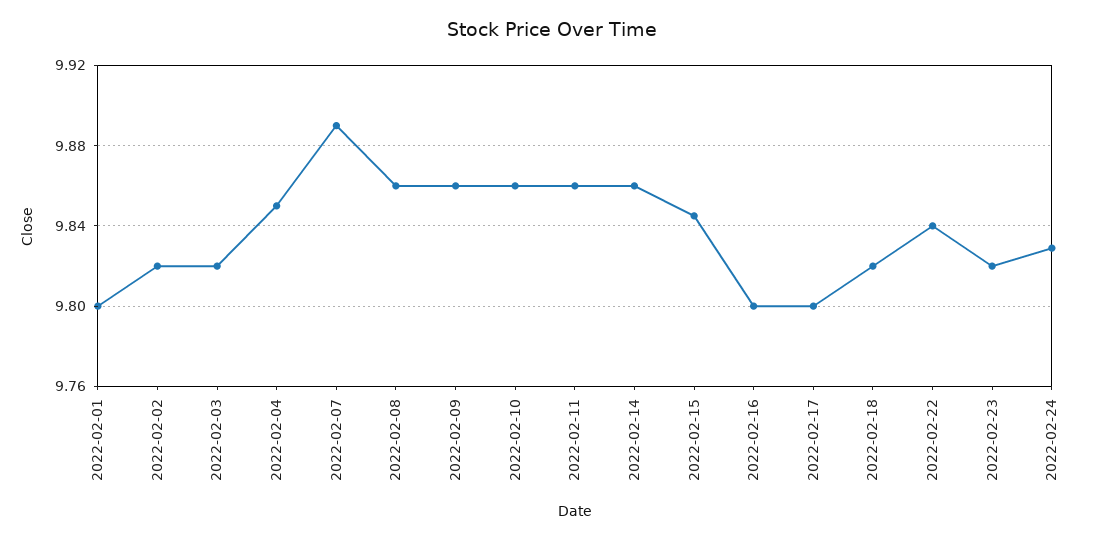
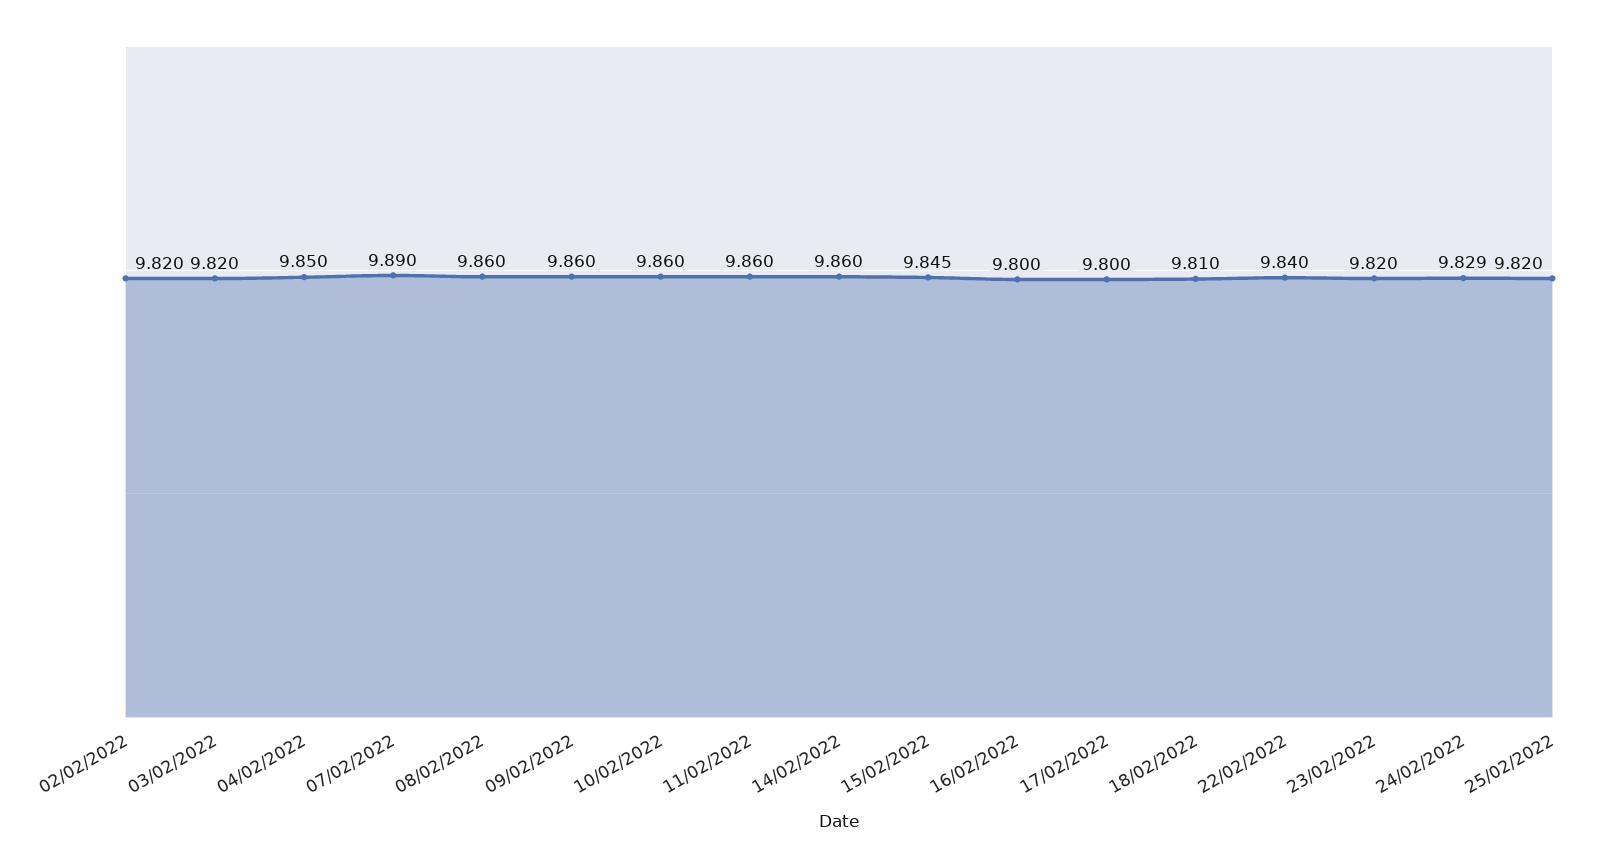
2022-02-01: 9.8 -> none
2022-02-18: 9.82 -> 9.81
25/02/2022: none -> 9.82

